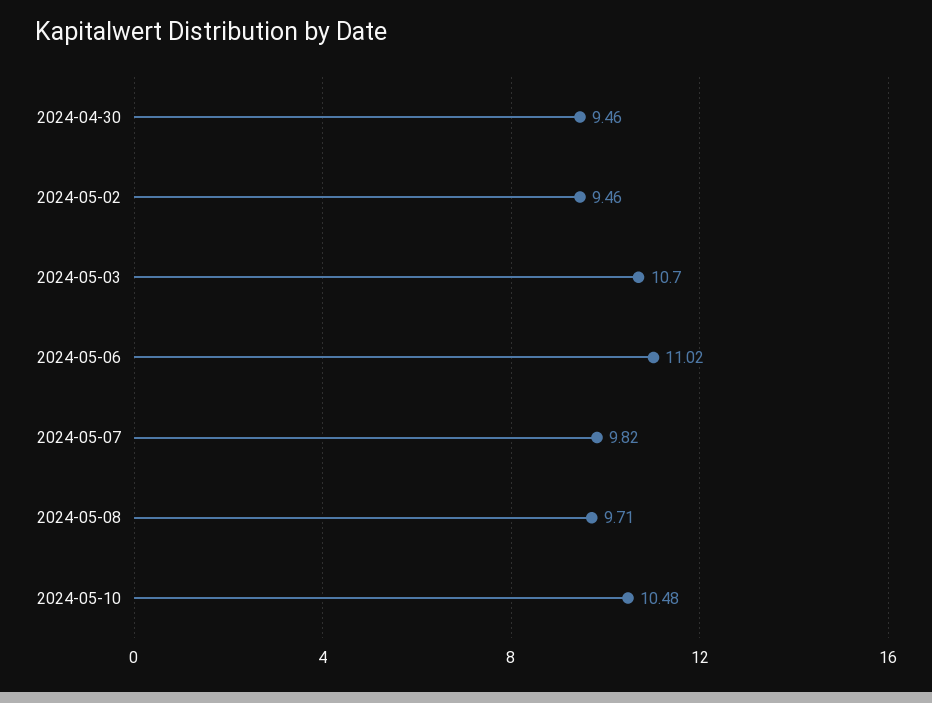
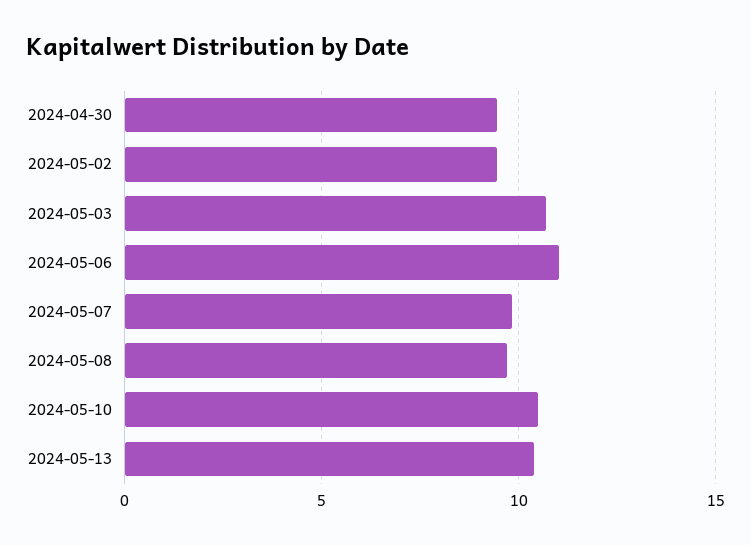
2024-05-13: none -> 10.5

